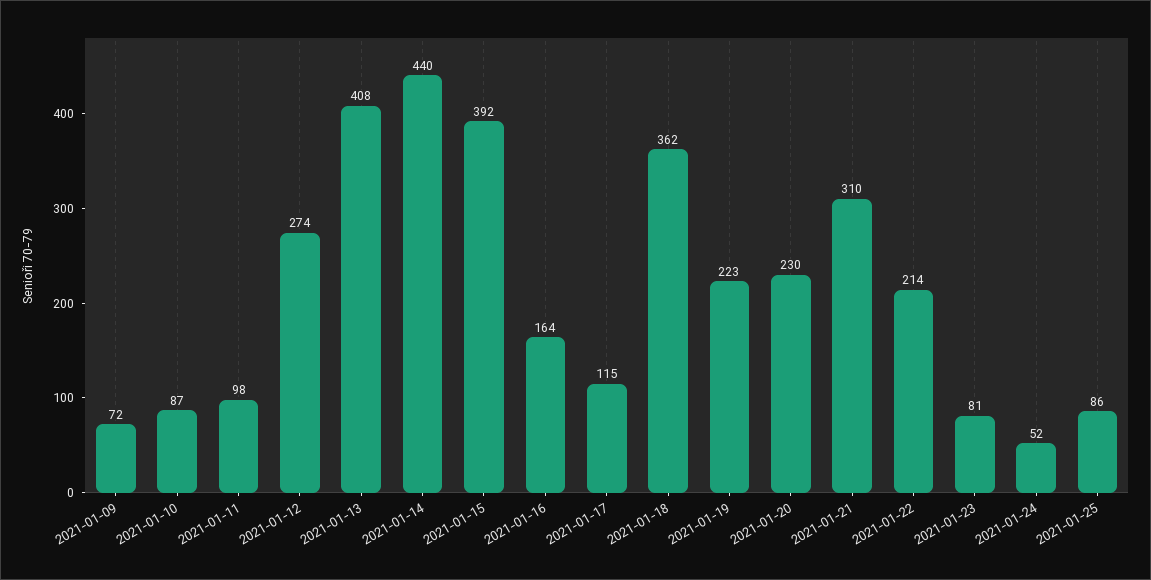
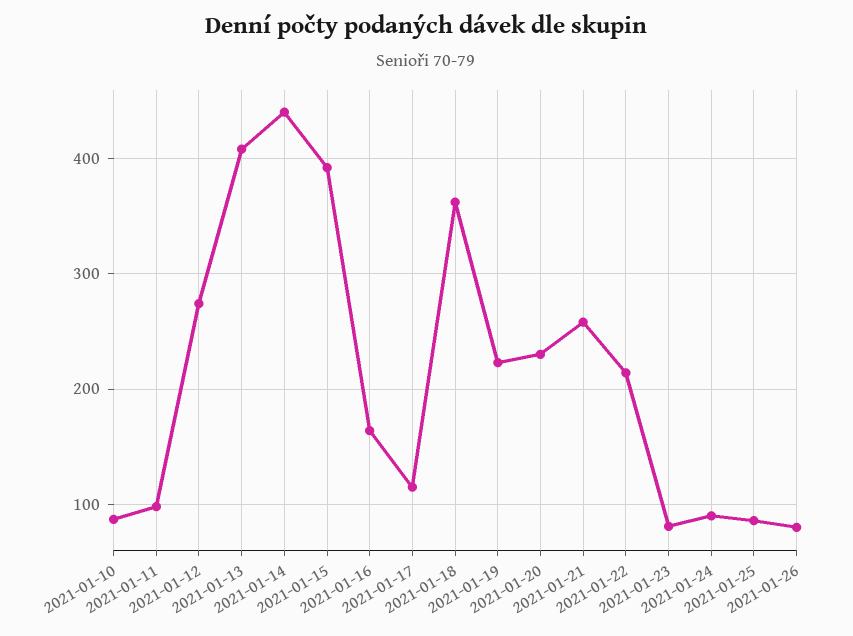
2021-01-09: 72 -> none
2021-01-21: 310 -> 260
2021-01-24: 52 -> 90
2021-01-26: none -> 80

